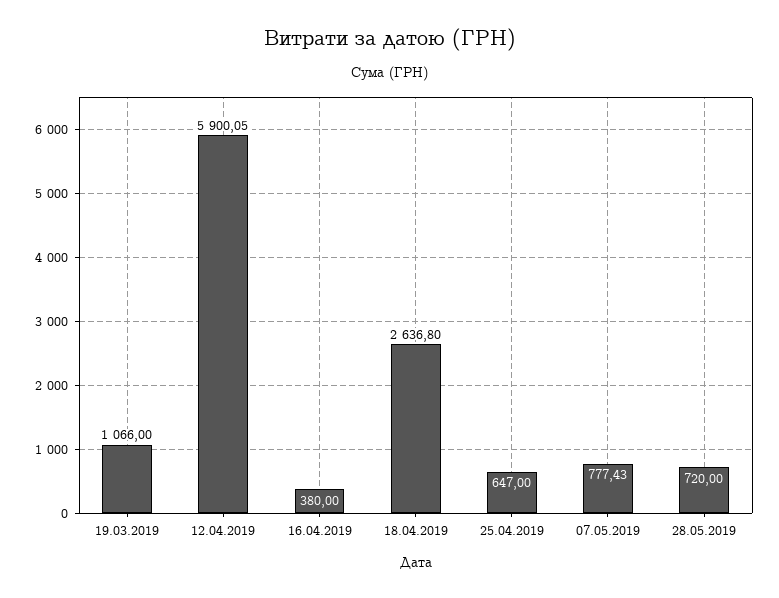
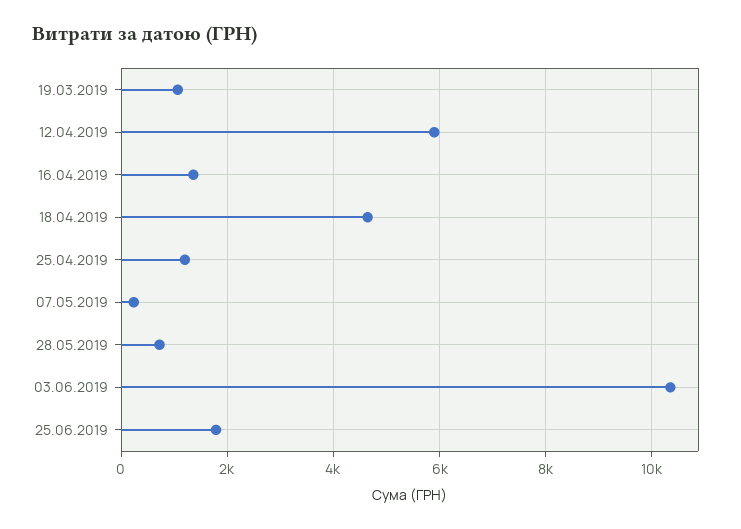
16.04.2019: 380 -> 1400
18.04.2019: 2636.8 -> 4600
25.04.2019: 647 -> 1200
07.05.2019: 777.43 -> 200
03.06.2019: none -> 10400
25.06.2019: none -> 1800

